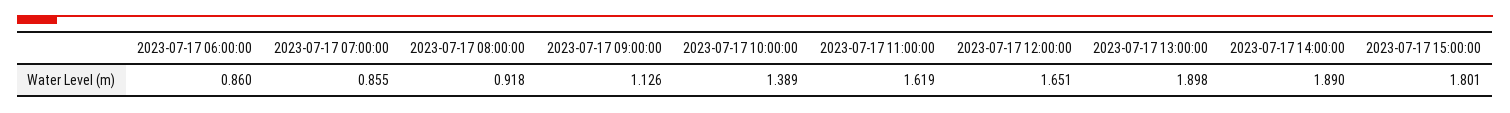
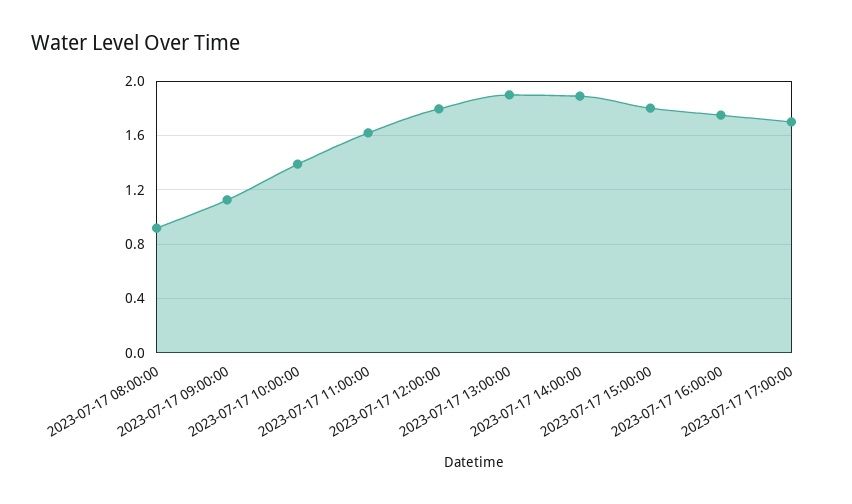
2023-07-17 06:00:00: 0.86 -> none
2023-07-17 07:00:00: 0.855 -> none
2023-07-17 12:00:00: 1.651 -> 1.8
2023-07-17 16:00:00: none -> 1.75
2023-07-17 17:00:00: none -> 1.7

